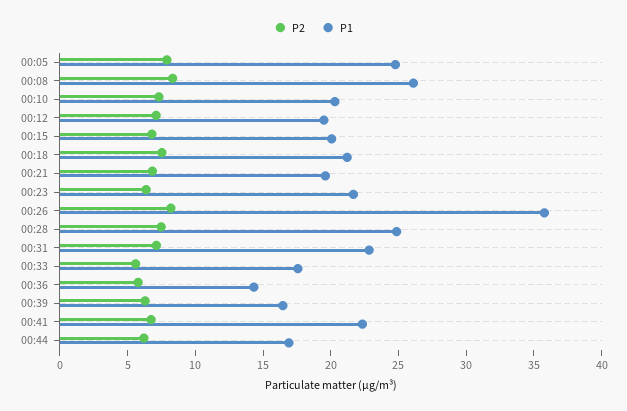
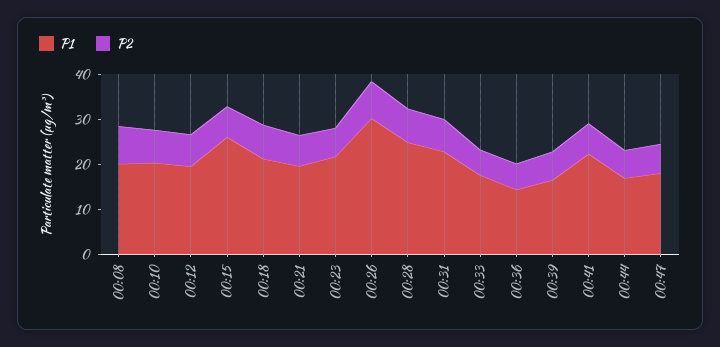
P2, 00:05: 8 -> none
P1, 00:05: 25 -> none
P1, 00:08: 26 -> 20
P1, 00:15: 20 -> 26
P1, 00:26: 36 -> 30
P1, 00:47: none -> 18
P2, 00:47: none -> 6

